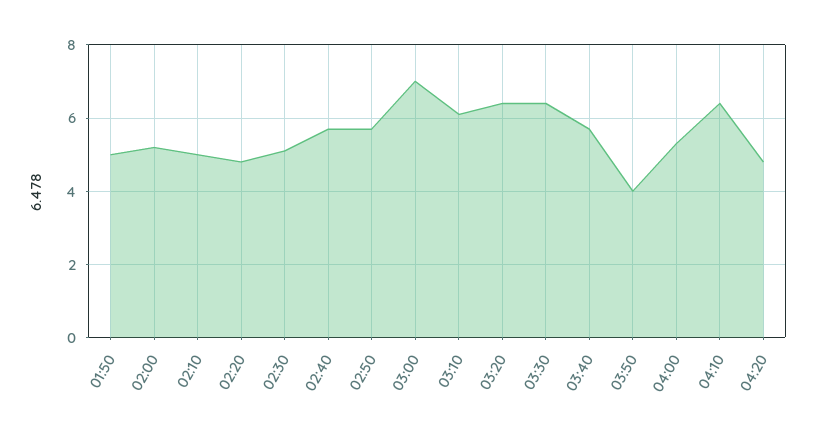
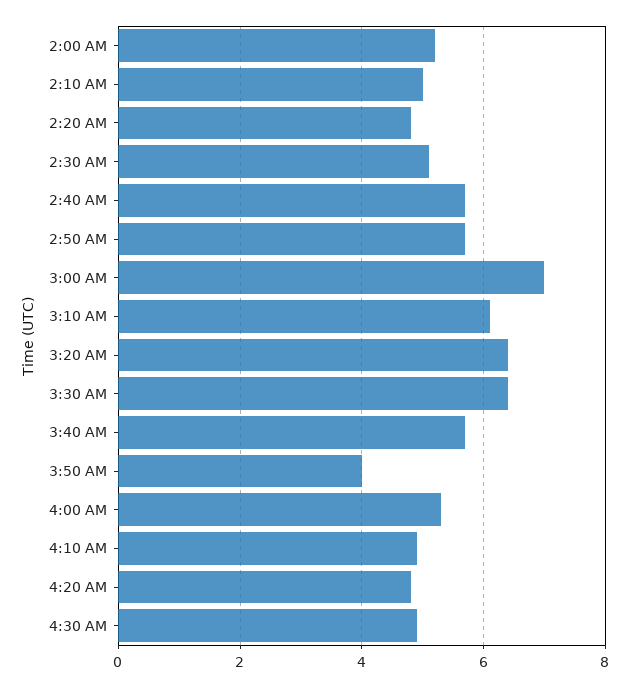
01:50: 5 -> none
04:10: 6.5 -> 5
4:30 AM: none -> 5

